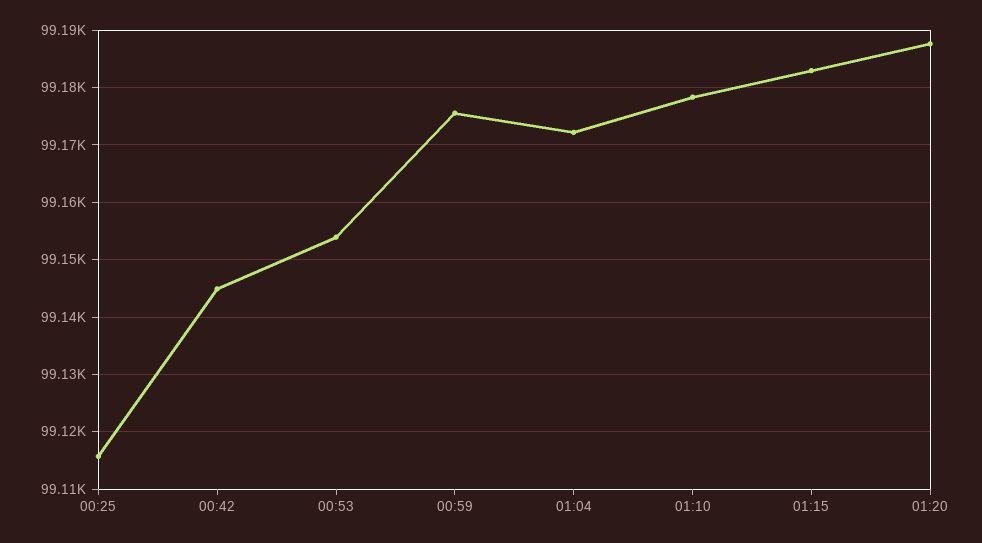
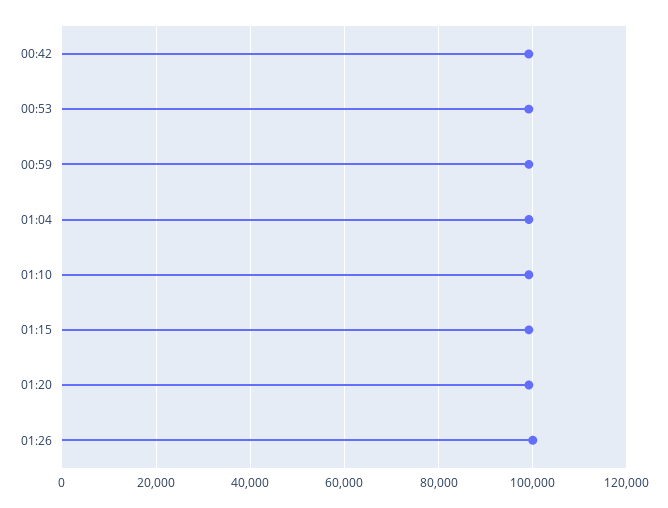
00:25: 99116 -> none
01:26: none -> 100000

